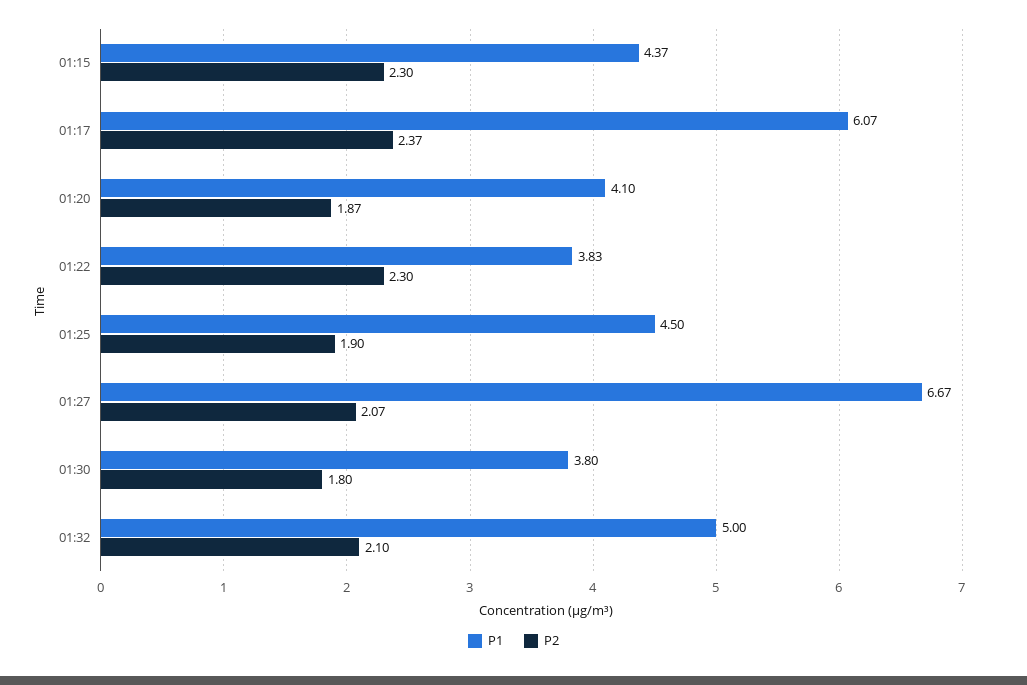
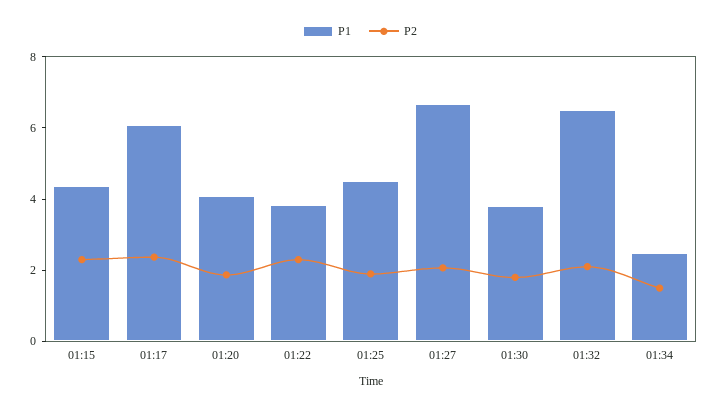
P1, 01:32: 5 -> 6.5
P1, 01:34: none -> 2.5
P2, 01:34: none -> 1.5

